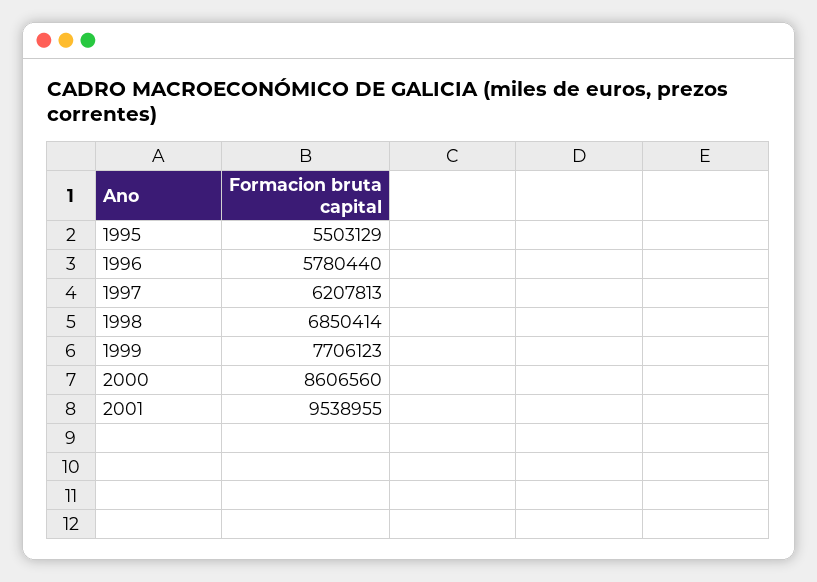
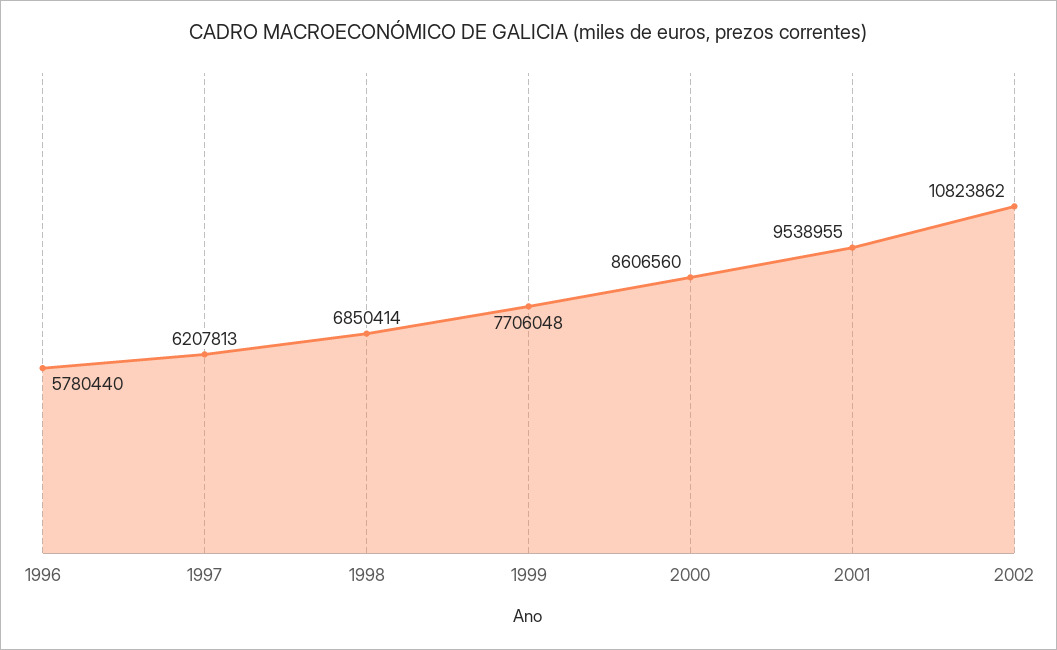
1995: 5503129 -> none
1999: 7706123 -> 7706048
2002: none -> 10823862

